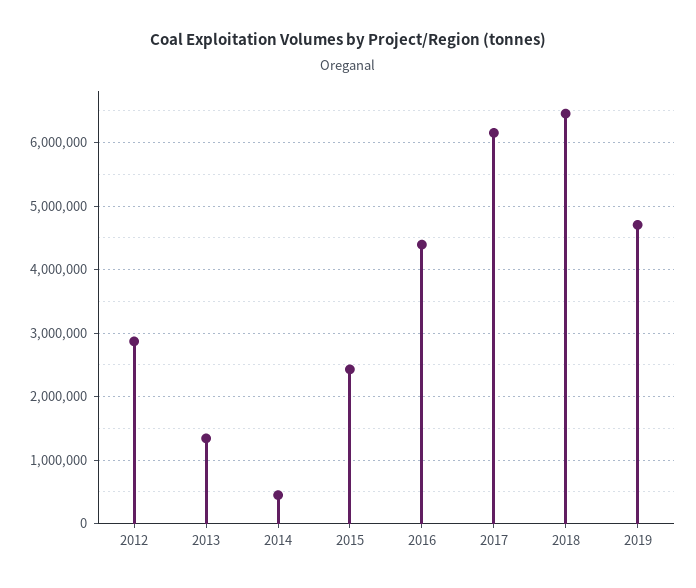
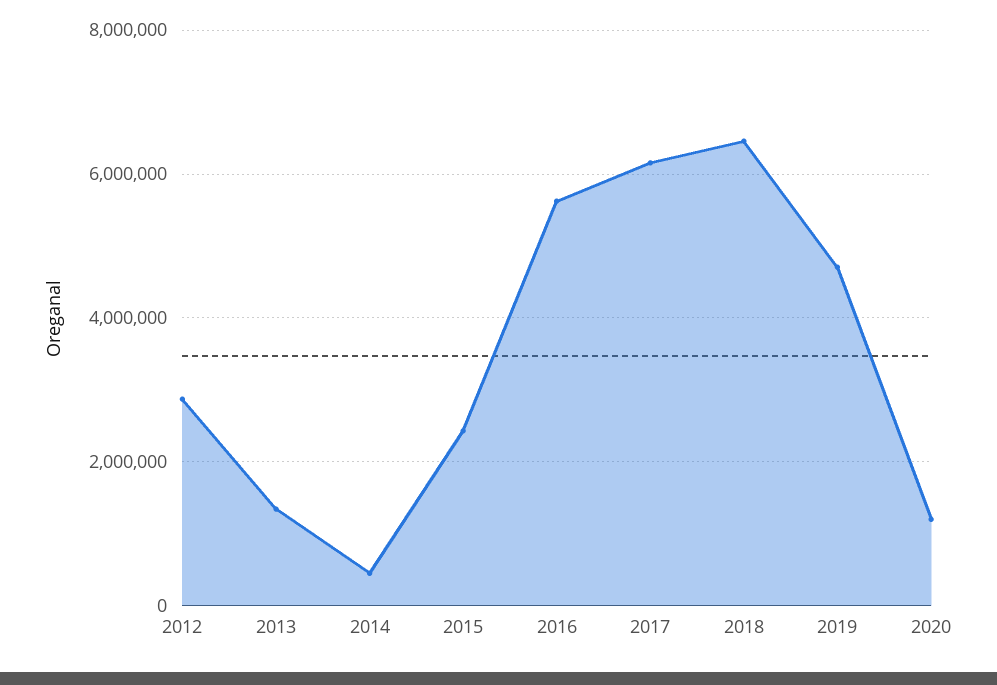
2016: 4400000 -> 5600000
2020: none -> 1200000

